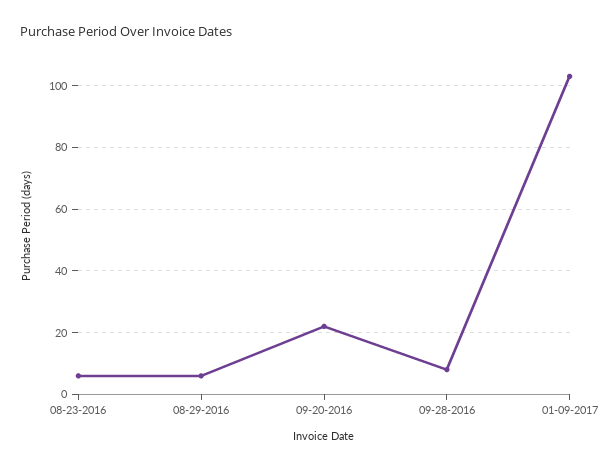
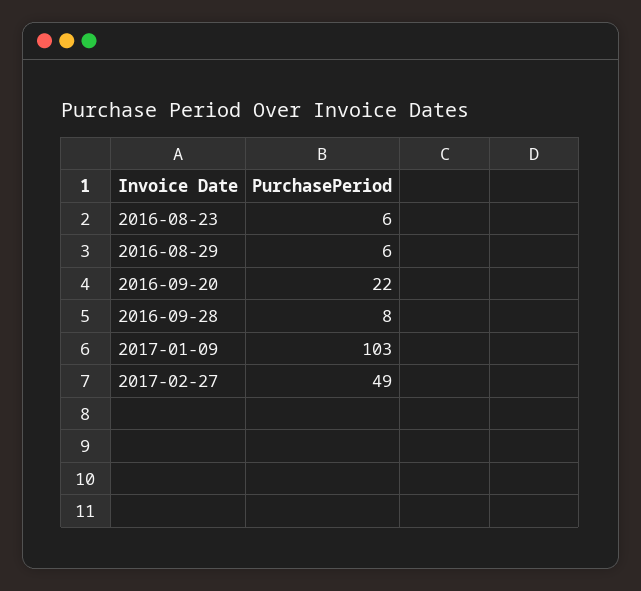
2017-02-27: none -> 49

